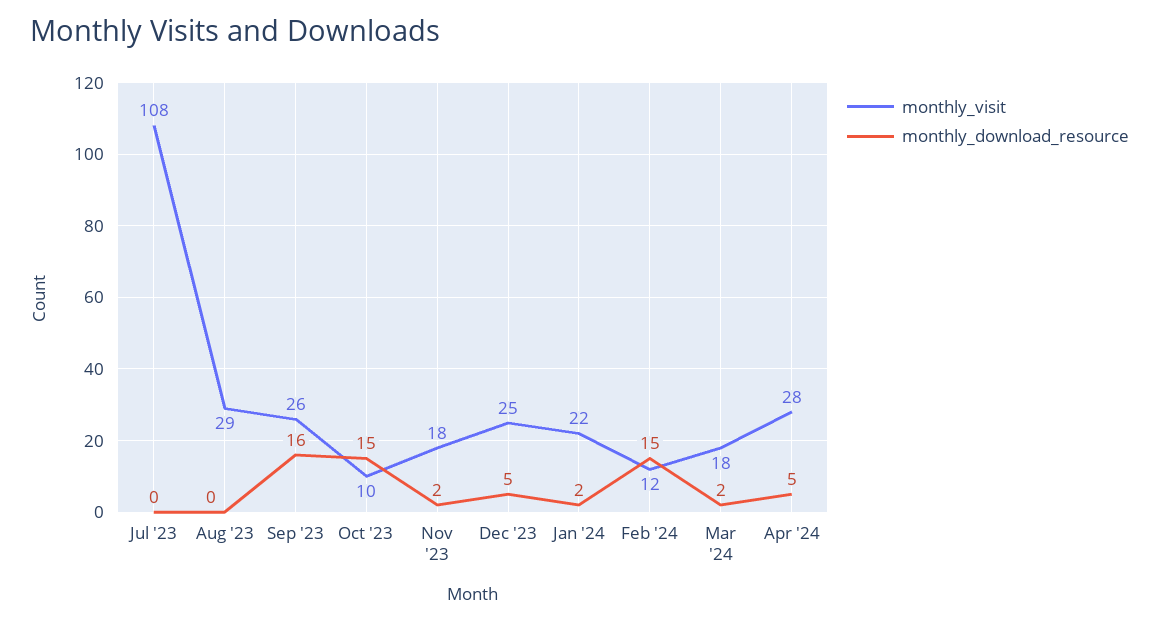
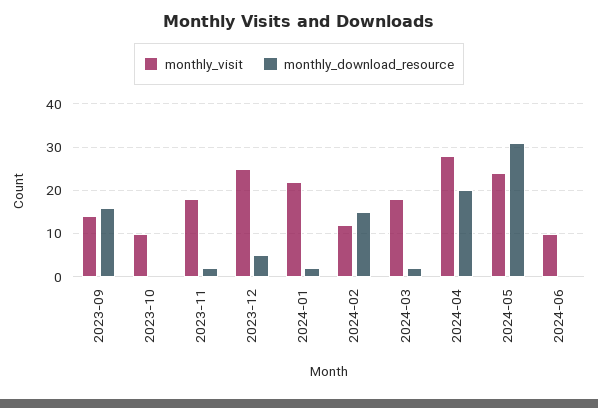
monthly_visit, Jul '23: 108 -> none
monthly_download_resource, Jul '23: 0 -> none
monthly_visit, Aug '23: 29 -> none
monthly_download_resource, Aug '23: 0 -> none
monthly_visit, Sep '23: 26 -> 15
monthly_download_resource, Oct '23: 15 -> 0
monthly_download_resource, Apr '24: 5 -> 20
monthly_visit, 2024-05: none -> 25
monthly_download_resource, 2024-05: none -> 30
monthly_visit, 2024-06: none -> 10
monthly_download_resource, 2024-06: none -> 0

